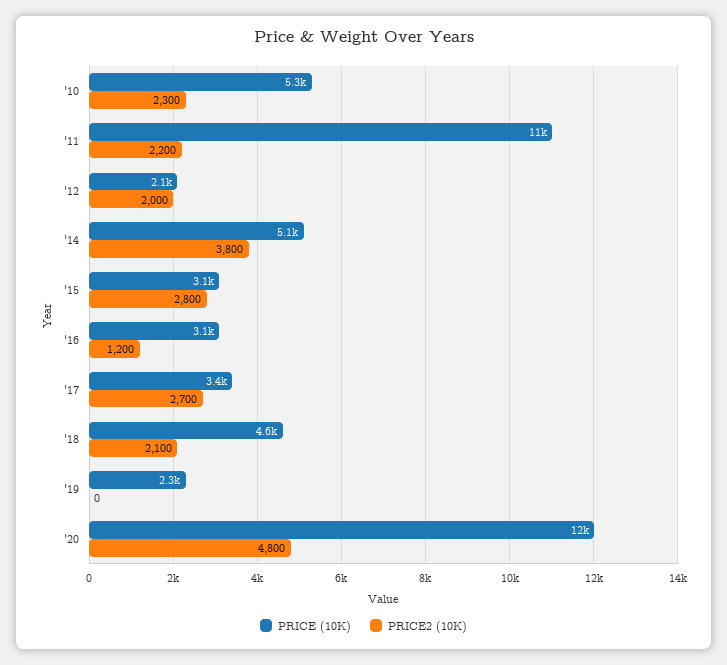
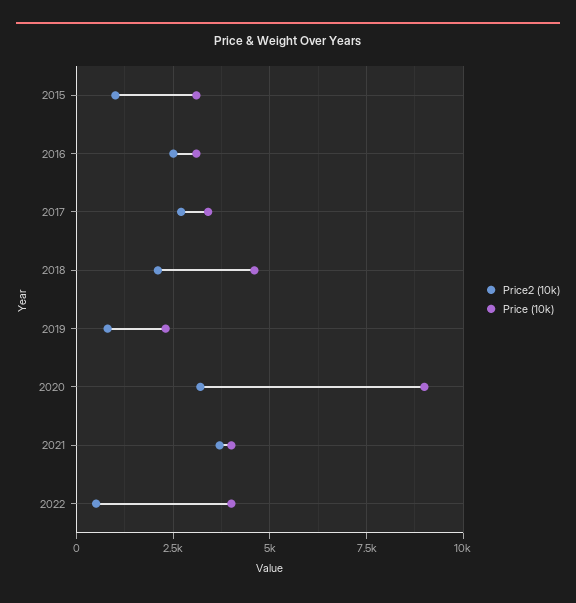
PRICE (10K), '10: 5300 -> none
PRICE2 (10K), '10: 2300 -> none
PRICE (10K), '11: 11000 -> none
PRICE2 (10K), '11: 2200 -> none
PRICE (10K), '12: 2100 -> none
PRICE2 (10K), '12: 2000 -> none
PRICE (10K), '14: 5100 -> none
PRICE2 (10K), '14: 3800 -> none
PRICE2 (10K), '15: 2800 -> 1000
PRICE2 (10K), '16: 1200 -> 2500
PRICE2 (10K), '19: 0 -> 750
PRICE (10K), '20: 12000 -> 9000
PRICE2 (10K), '20: 4800 -> 3250
PRICE2 (10K), 2021: none -> 3750
PRICE (10K), 2021: none -> 4000
PRICE2 (10K), 2022: none -> 500
PRICE (10K), 2022: none -> 4000

